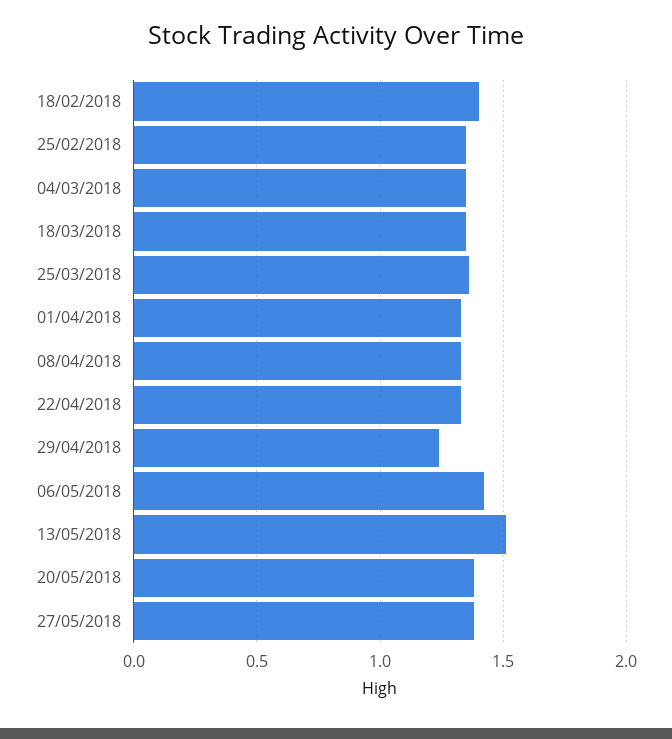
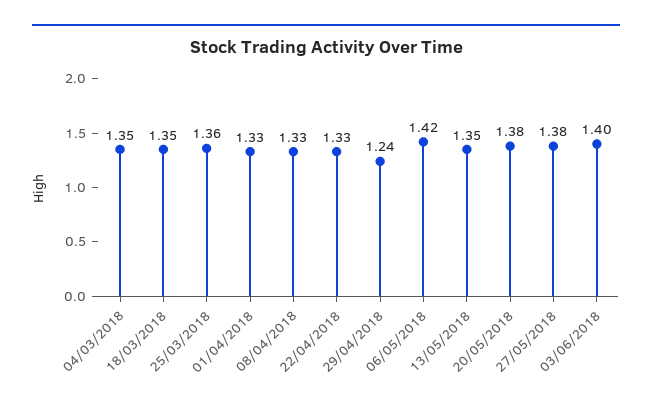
18/02/2018: 1.4 -> none
25/02/2018: 1.35 -> none
13/05/2018: 1.5 -> 1.35
03/06/2018: none -> 1.4

